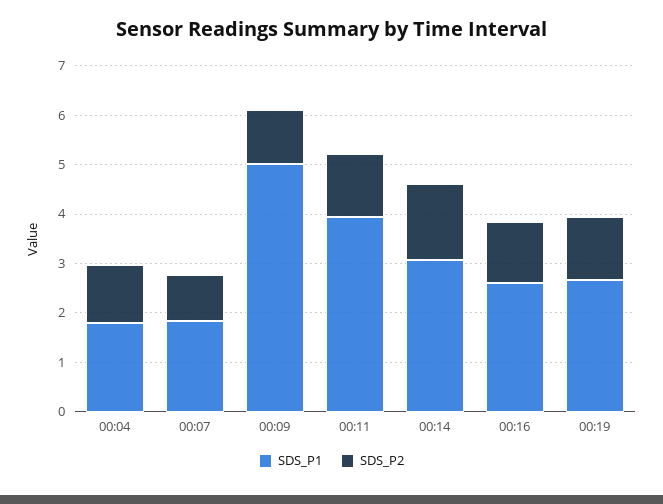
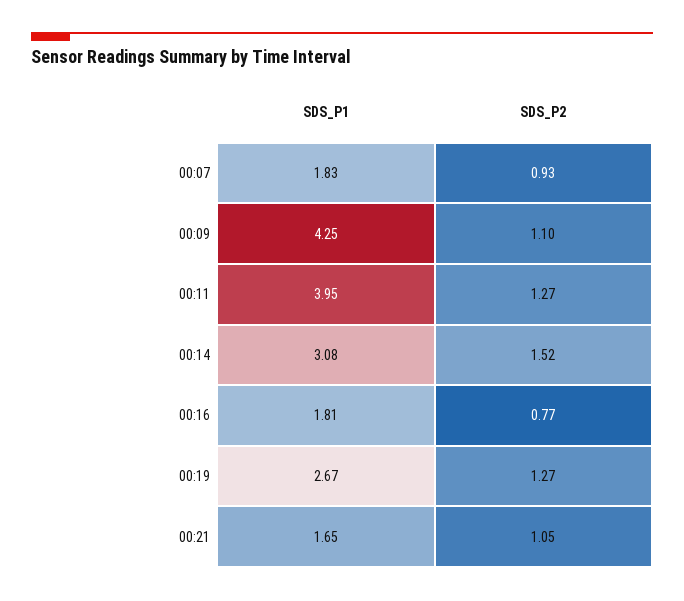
SDS_P1, 00:04: 1.8 -> none
SDS_P2, 00:04: 1.2 -> none
SDS_P1, 00:09: 5 -> 4.25
SDS_P1, 00:16: 2.6 -> 1.81
SDS_P2, 00:16: 1.2 -> 0.77
SDS_P1, 00:21: none -> 1.65
SDS_P2, 00:21: none -> 1.05

